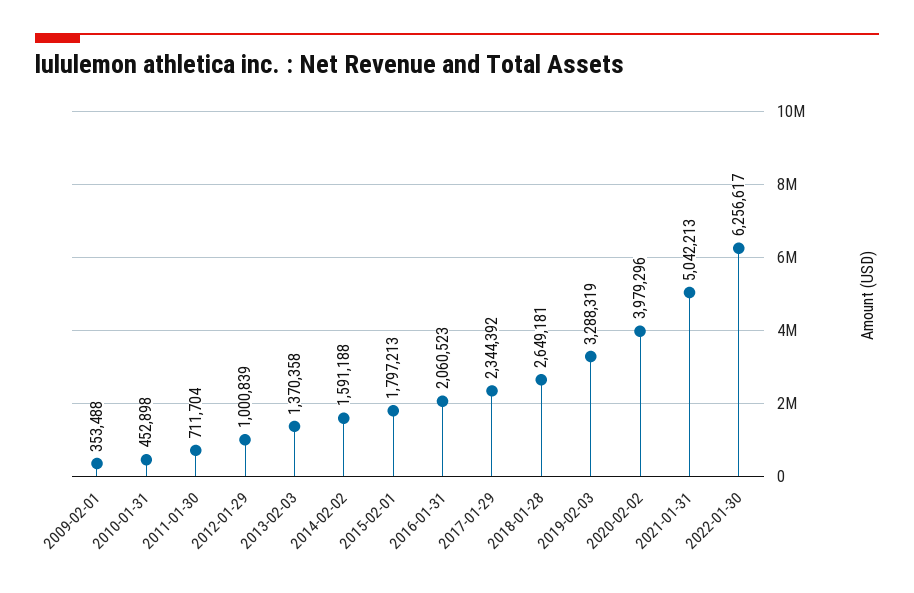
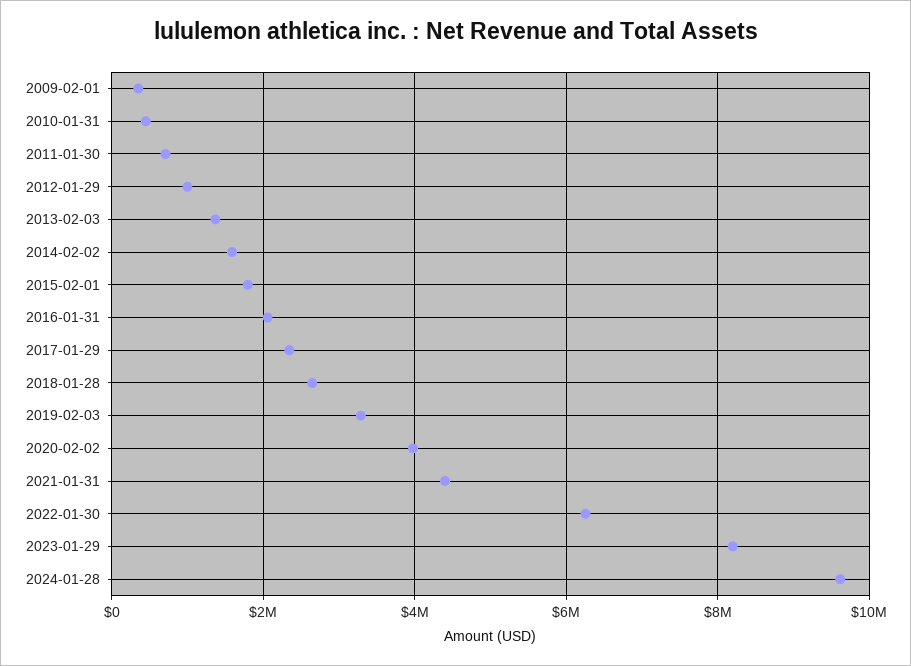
2021-01-31: 5042213 -> 4400000
2023-01-29: none -> 8200000
2024-01-28: none -> 9600000

